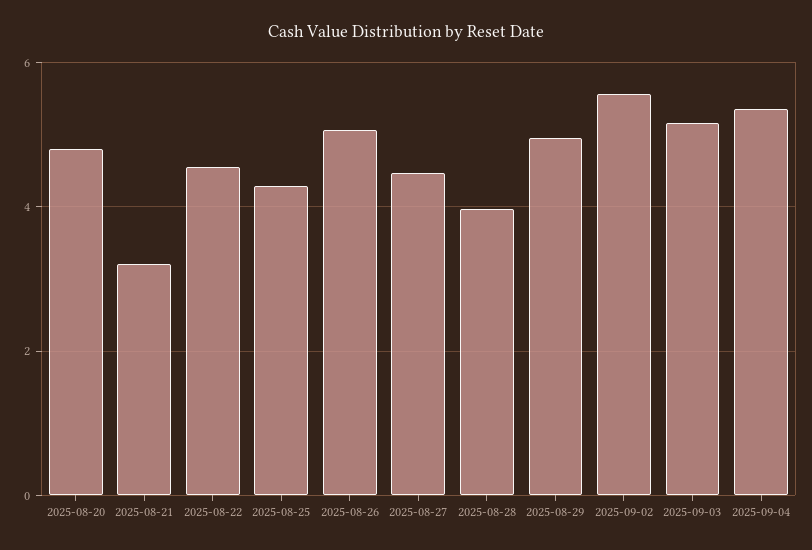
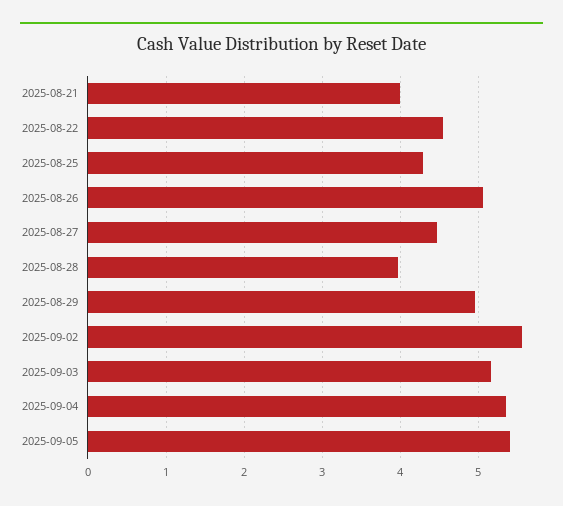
2025-08-20: 4.8 -> none
2025-08-21: 3.2 -> 4
2025-09-05: none -> 5.4

